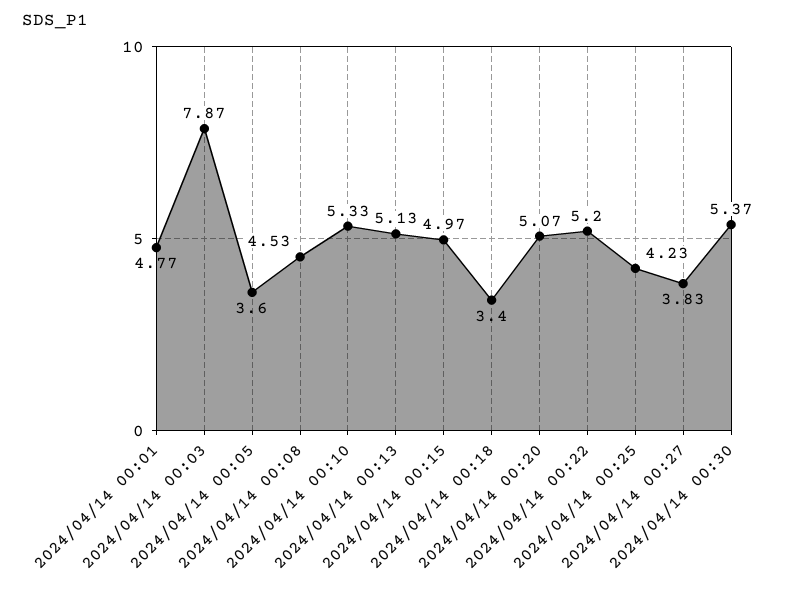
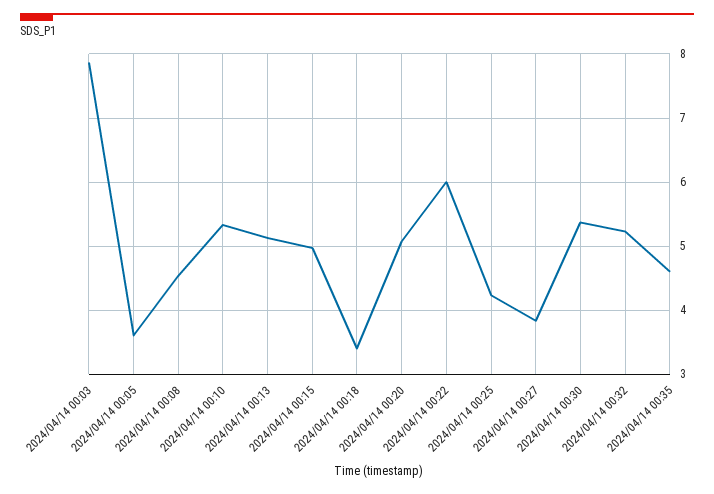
2024/04/14 00:01: 4.77 -> none
2024/04/14 00:22: 5.2 -> 6
2024/04/14 00:32: none -> 5.2
2024/04/14 00:35: none -> 4.6

